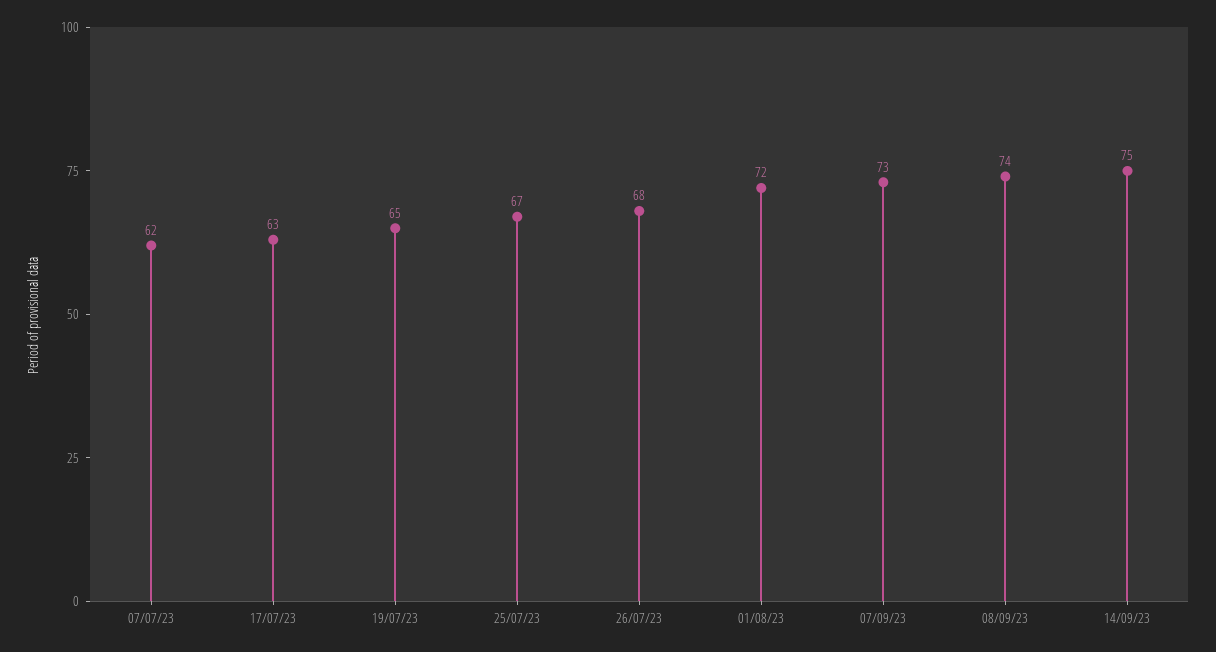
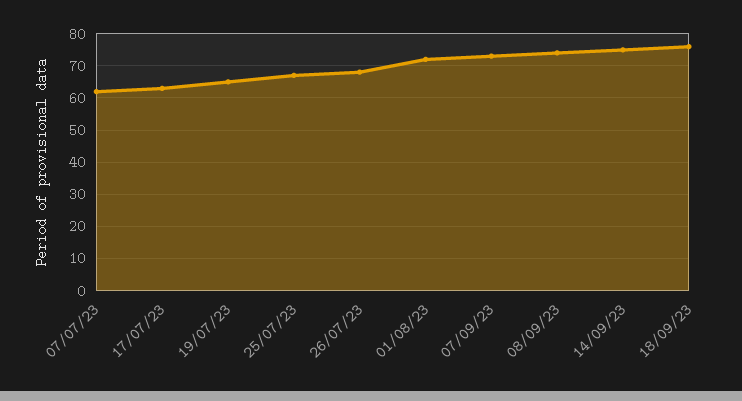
18/09/23: none -> 75

